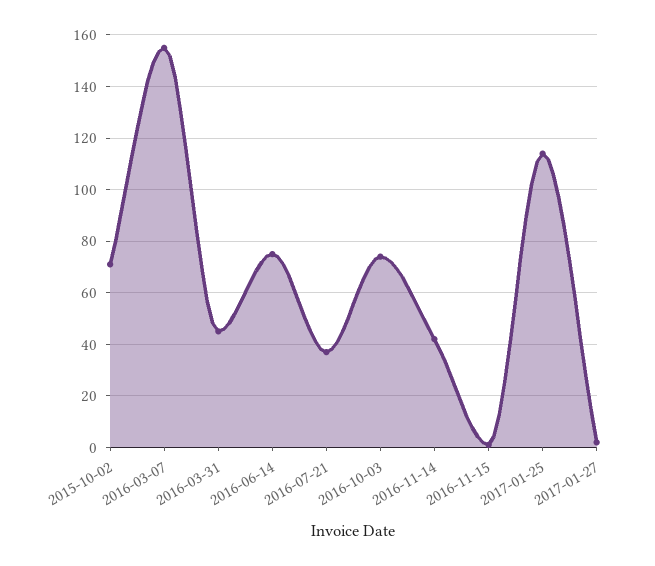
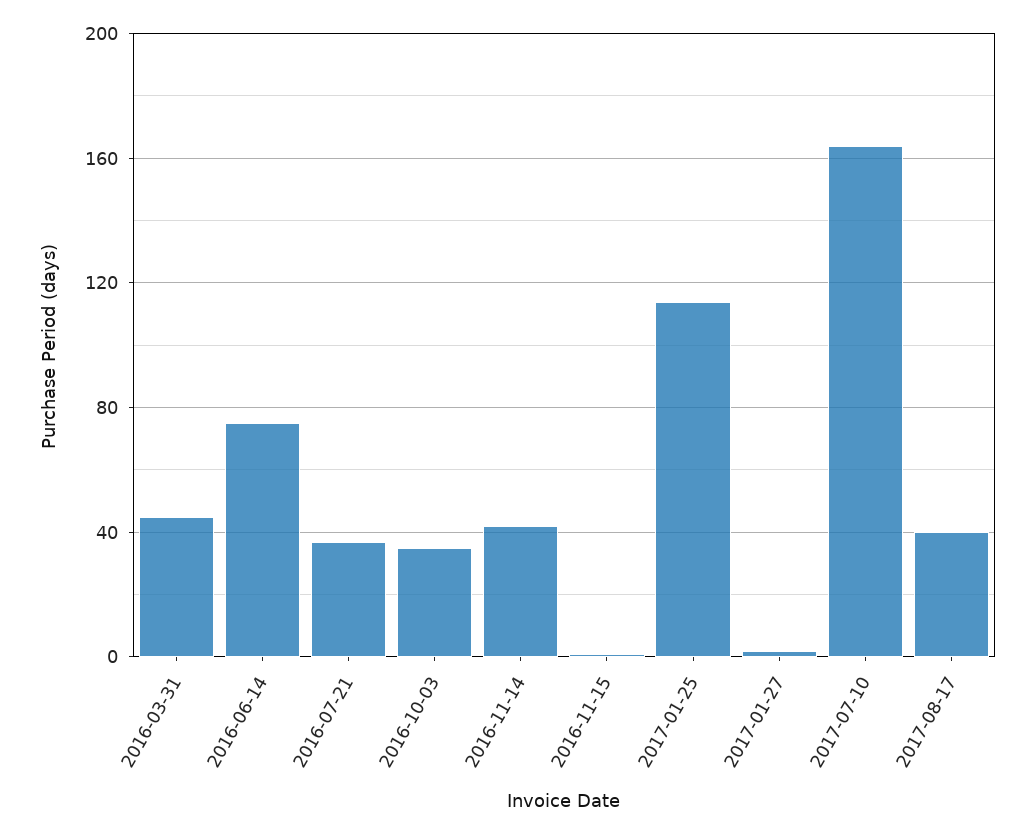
2015-10-02: 70 -> none
2016-03-07: 155 -> none
2016-10-03: 75 -> 35
2017-07-10: none -> 165
2017-08-17: none -> 40

